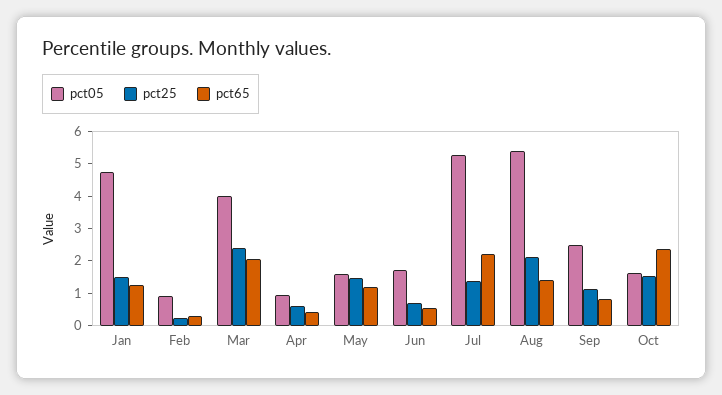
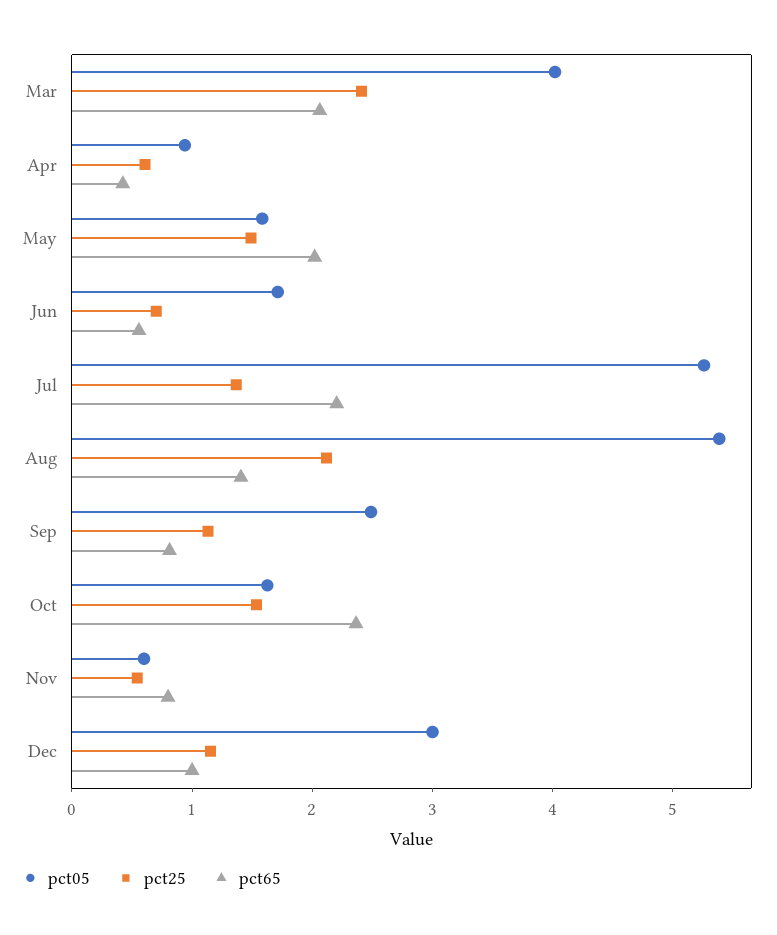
pct05, Jan: 4.75 -> none
pct25, Jan: 1.5 -> none
pct65, Jan: 1.25 -> none
pct05, Feb: 1 -> none
pct25, Feb: 0.25 -> none
pct65, Feb: 0.25 -> none
pct65, May: 1.25 -> 2
pct05, Nov: none -> 0.6
pct25, Nov: none -> 0.6
pct65, Nov: none -> 0.8
pct05, Dec: none -> 3
pct25, Dec: none -> 1.2
pct65, Dec: none -> 1

